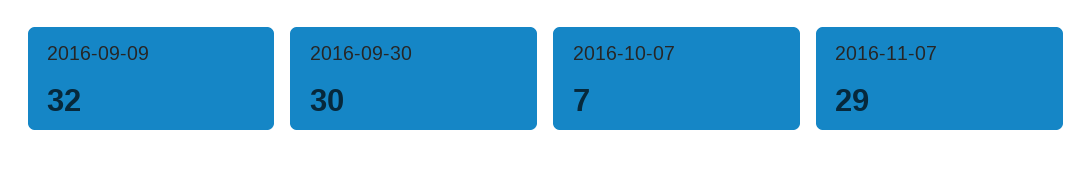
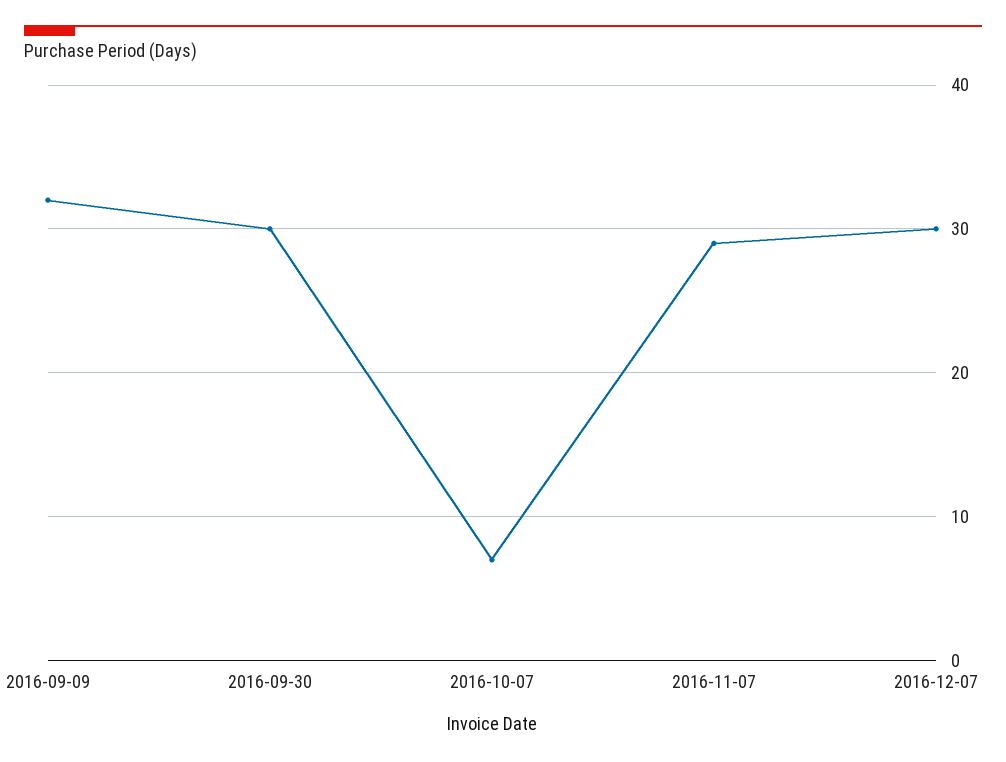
2016-12-07: none -> 30

